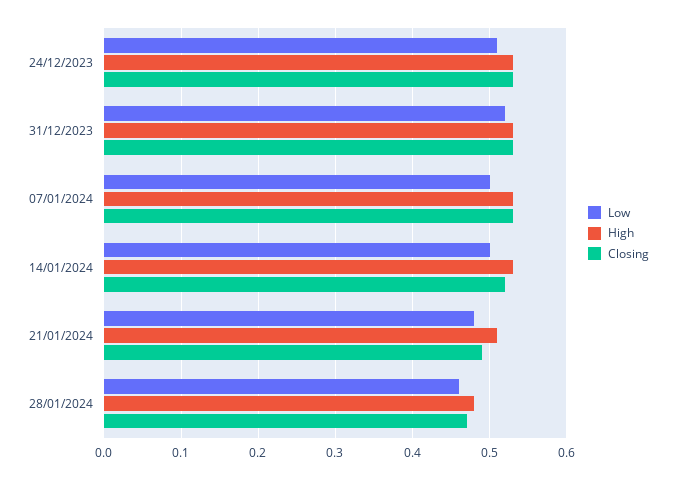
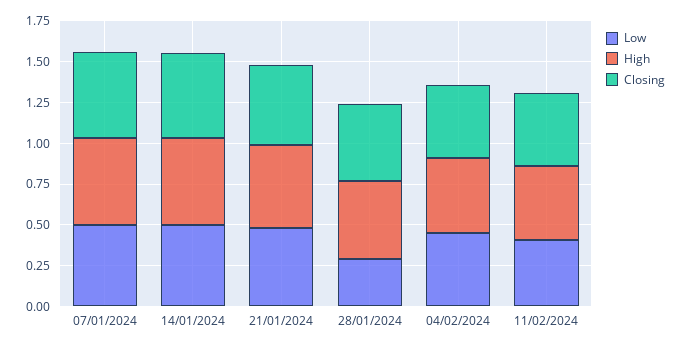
Low, 24/12/2023: 0.51 -> none
High, 24/12/2023: 0.53 -> none
Closing, 24/12/2023: 0.53 -> none
Low, 31/12/2023: 0.52 -> none
High, 31/12/2023: 0.53 -> none
Closing, 31/12/2023: 0.53 -> none
Low, 28/01/2024: 0.46 -> 0.3
Low, 04/02/2024: none -> 0.45
High, 04/02/2024: none -> 0.45
Closing, 04/02/2024: none -> 0.45
Low, 11/02/2024: none -> 0.4
High, 11/02/2024: none -> 0.45
Closing, 11/02/2024: none -> 0.45

